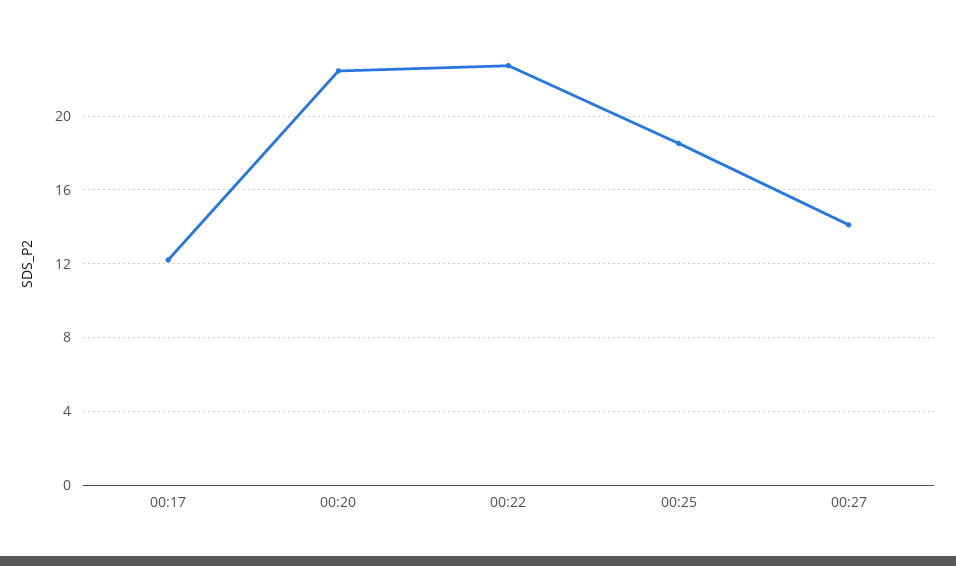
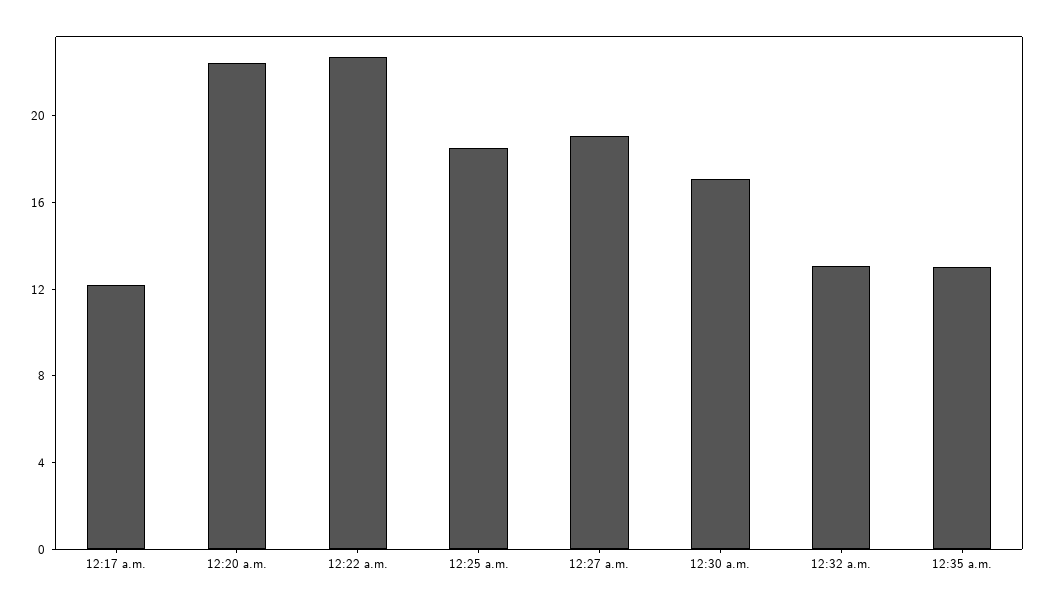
00:27: 14 -> 19
12:30 a.m.: none -> 17
12:32 a.m.: none -> 13
12:35 a.m.: none -> 13

